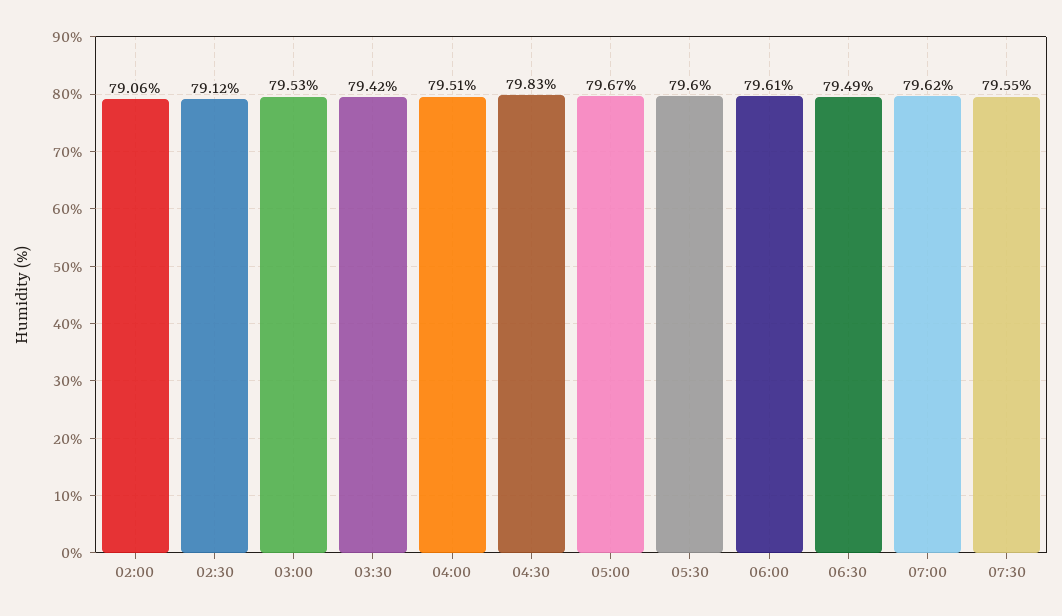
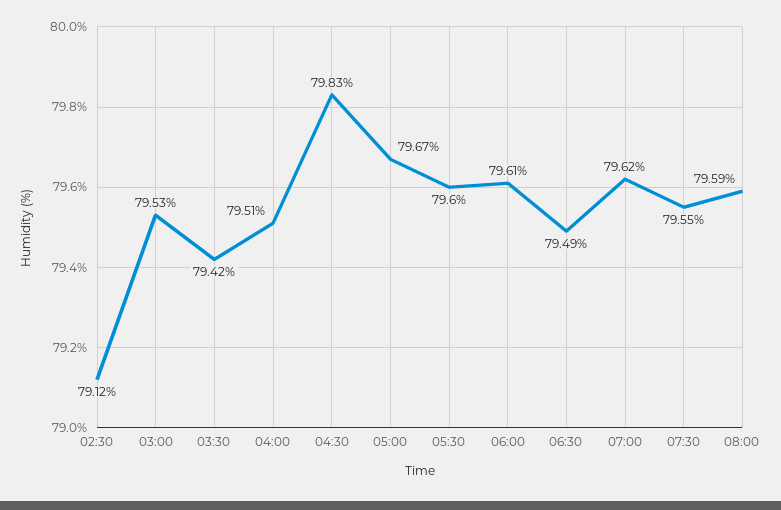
02:00: 79.06 -> none
08:00: none -> 79.59

